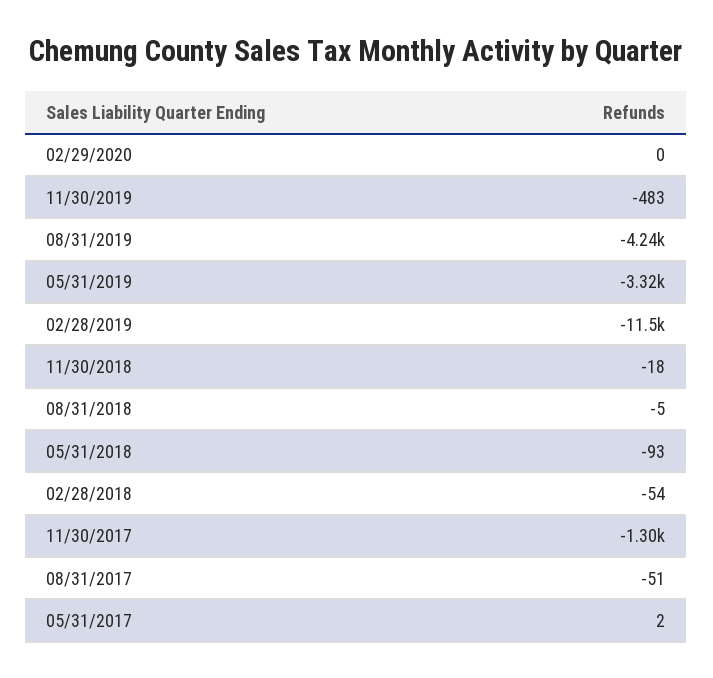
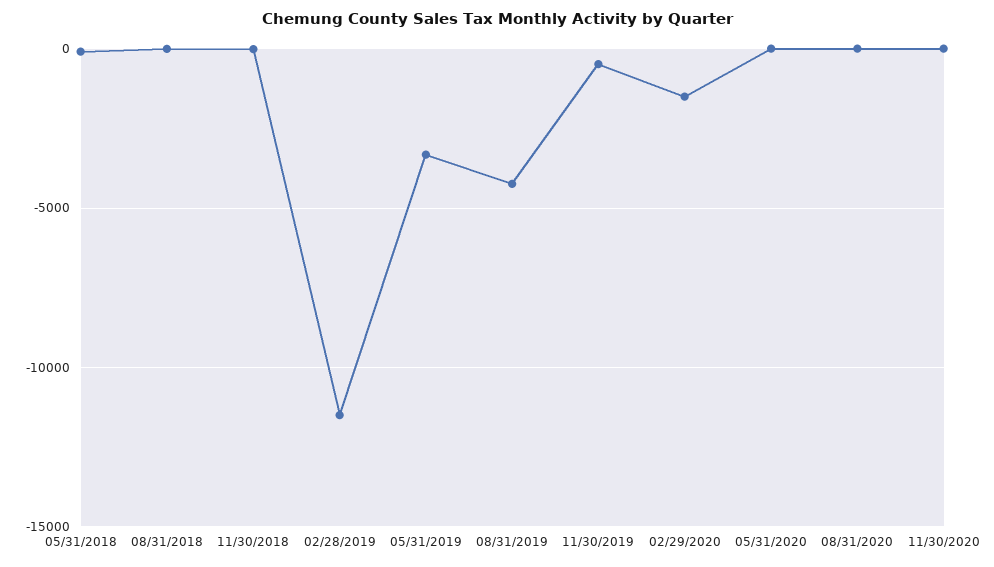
02/29/2020: 0 -> -1500
02/28/2018: -54 -> none
11/30/2017: -1300 -> none
08/31/2017: -51 -> none
05/31/2017: 2 -> none
05/31/2020: none -> 0
08/31/2020: none -> 0
11/30/2020: none -> 0

